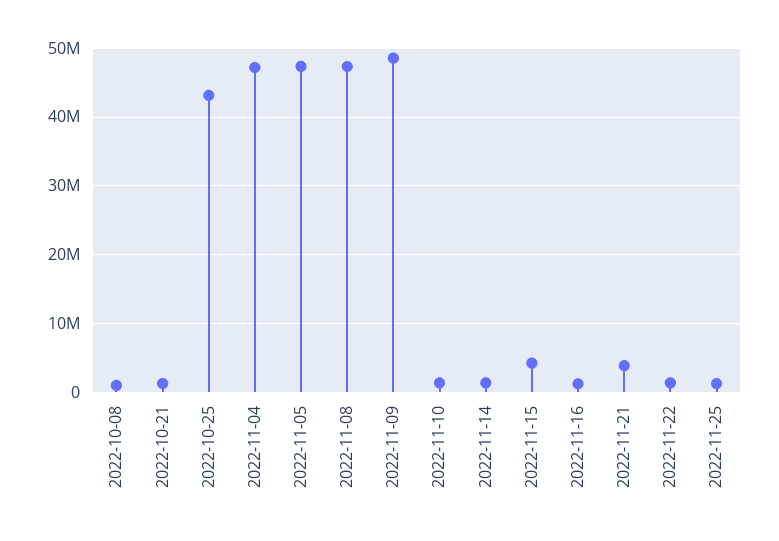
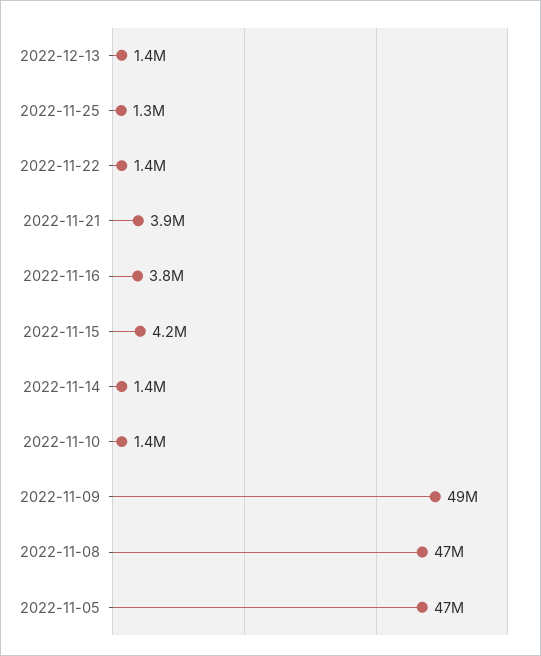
2022-10-08: 1000000 -> none
2022-10-21: 1000000 -> none
2022-10-25: 43000000 -> none
2022-11-04: 47000000 -> none
2022-11-16: 1000000 -> 3800000
2022-12-13: none -> 1400000

